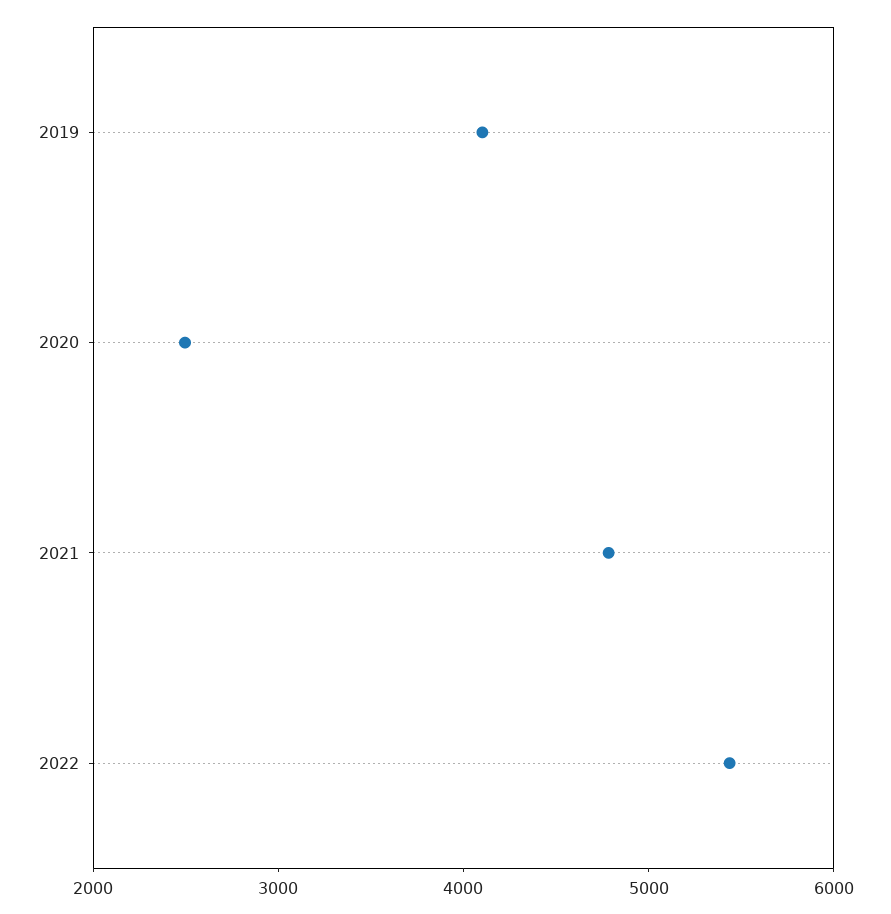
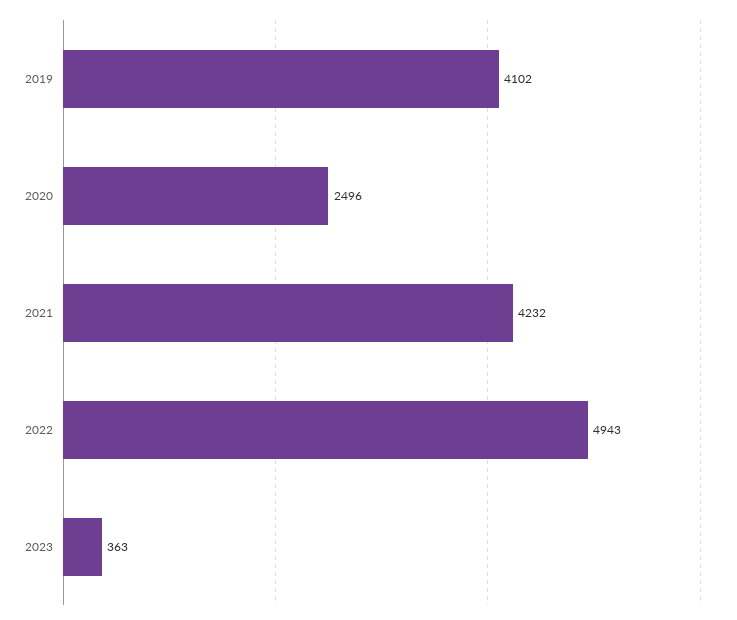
2021: 4800 -> 4232
2022: 5400 -> 4943
2023: none -> 363

